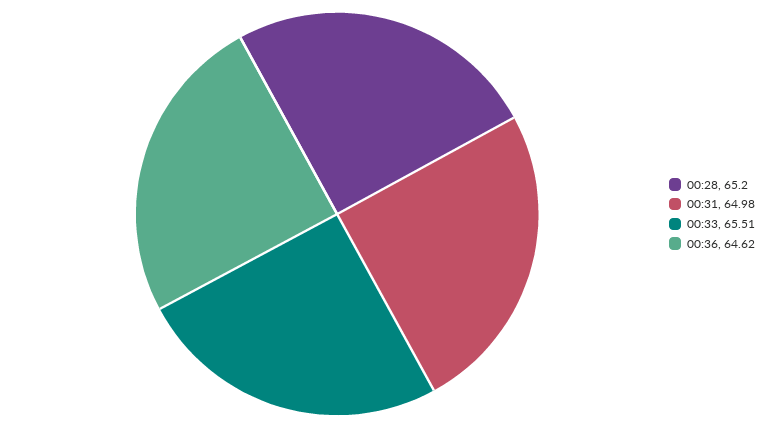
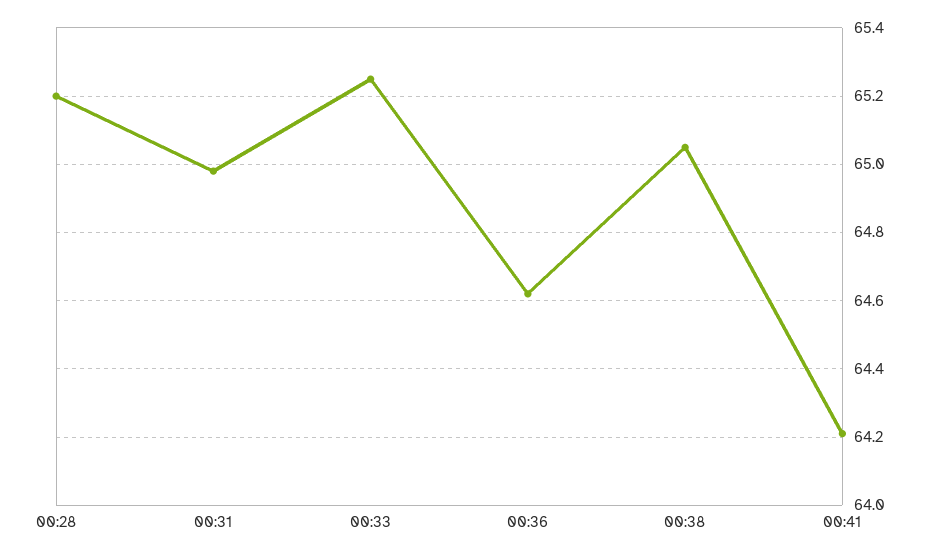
00:33: 65.51 -> 65.25
00:38: none -> 65.05
00:41: none -> 64.2

